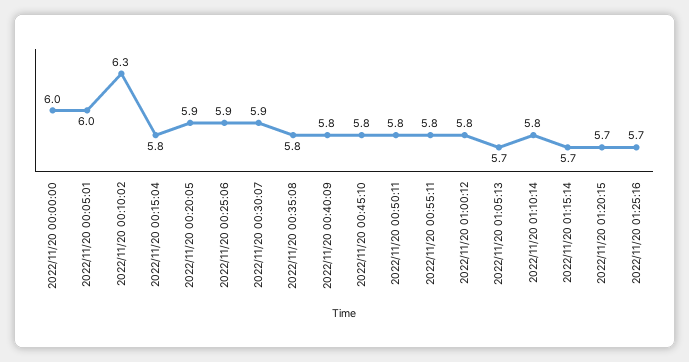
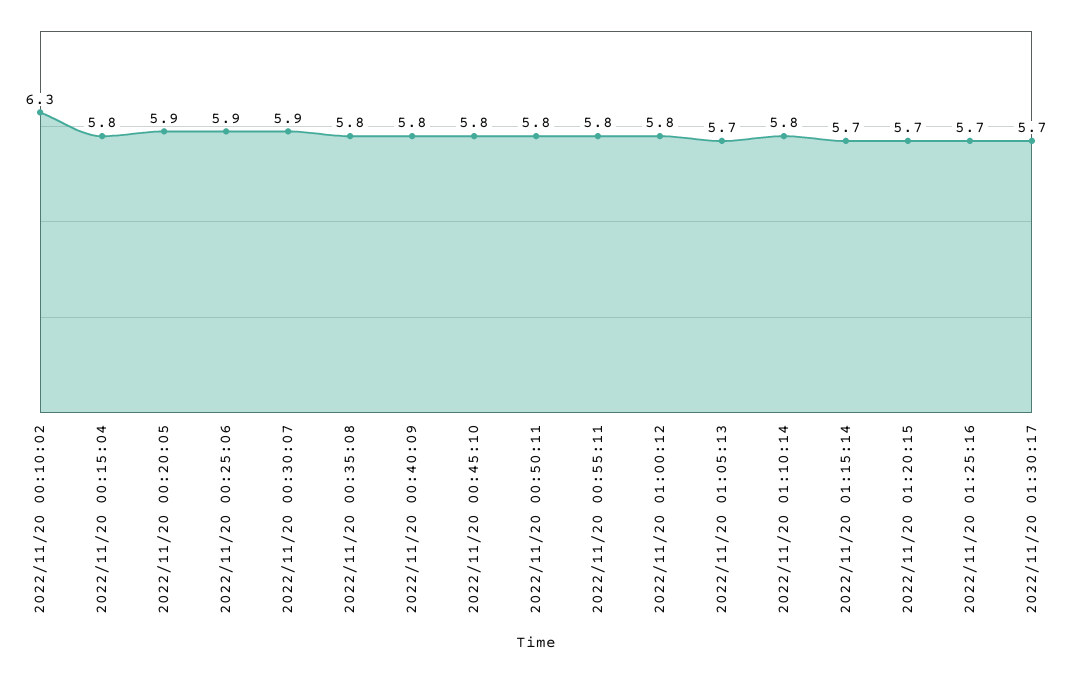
2022/11/20 00:00:00: 6 -> none
2022/11/20 00:05:01: 6 -> none
2022/11/20 01:30:17: none -> 5.7

